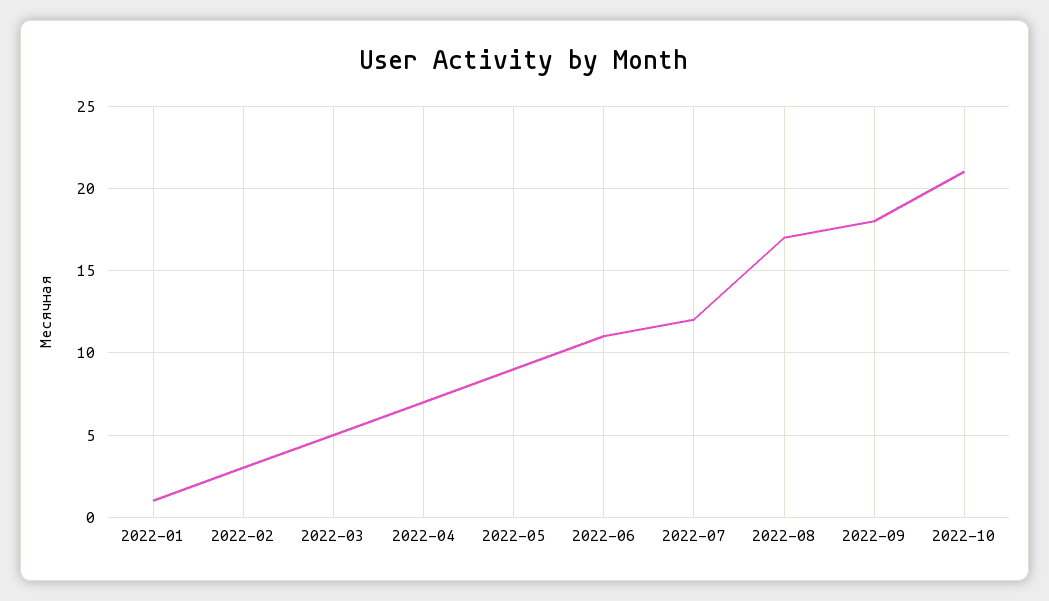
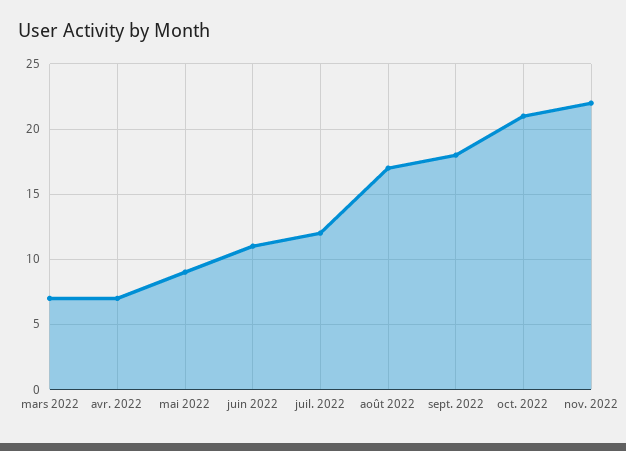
2022-01: 1 -> none
2022-02: 3 -> none
2022-03: 5 -> 7
nov. 2022: none -> 22

